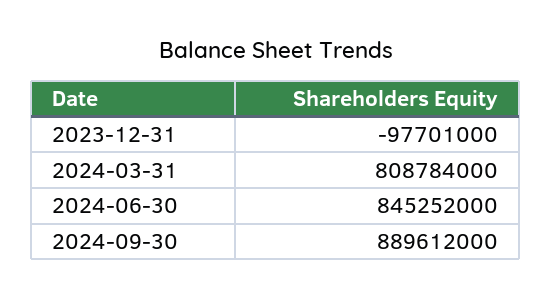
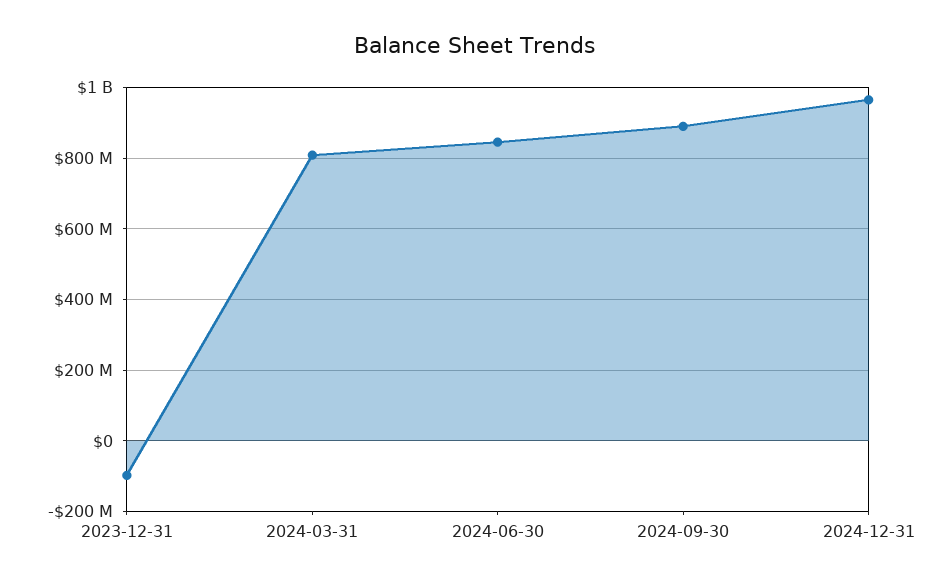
2024-12-31: none -> 960000000

